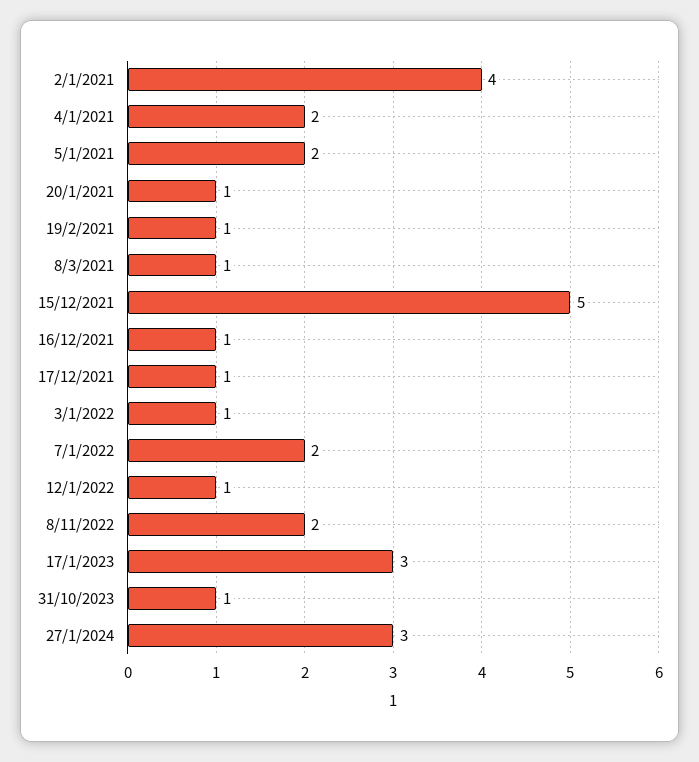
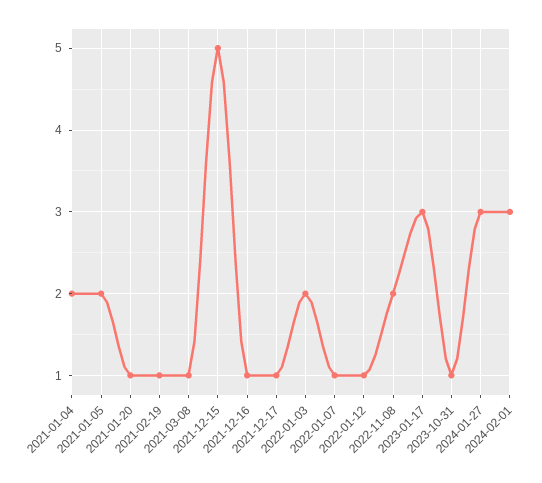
2/1/2021: 4 -> none
3/1/2022: 1 -> 2
7/1/2022: 2 -> 1
2024-02-01: none -> 3

